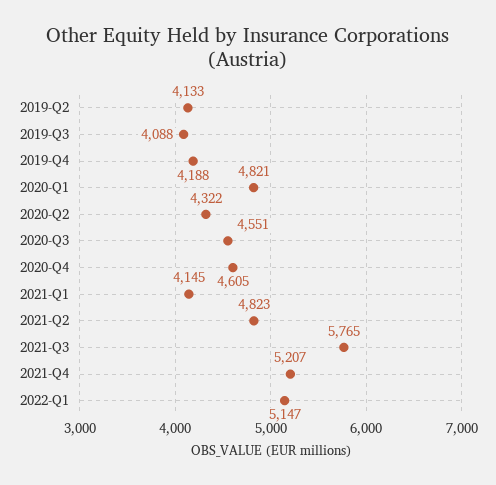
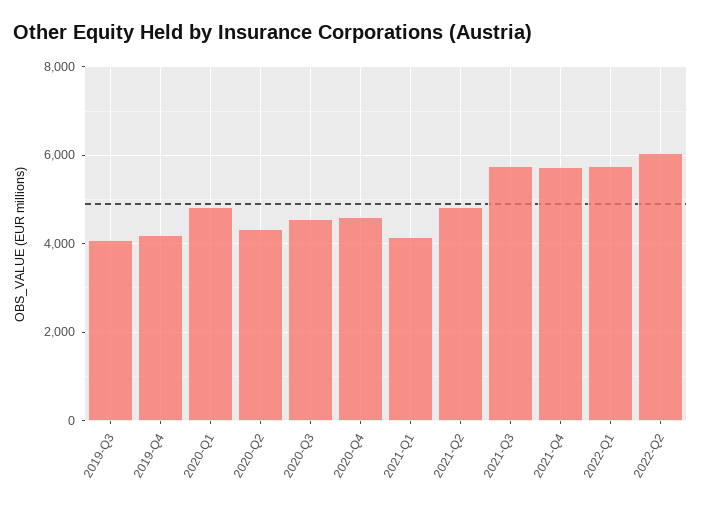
2019-Q2: 4133 -> none
2021-Q4: 5207 -> 5800
2022-Q1: 5147 -> 5800
2022-Q2: none -> 6000

